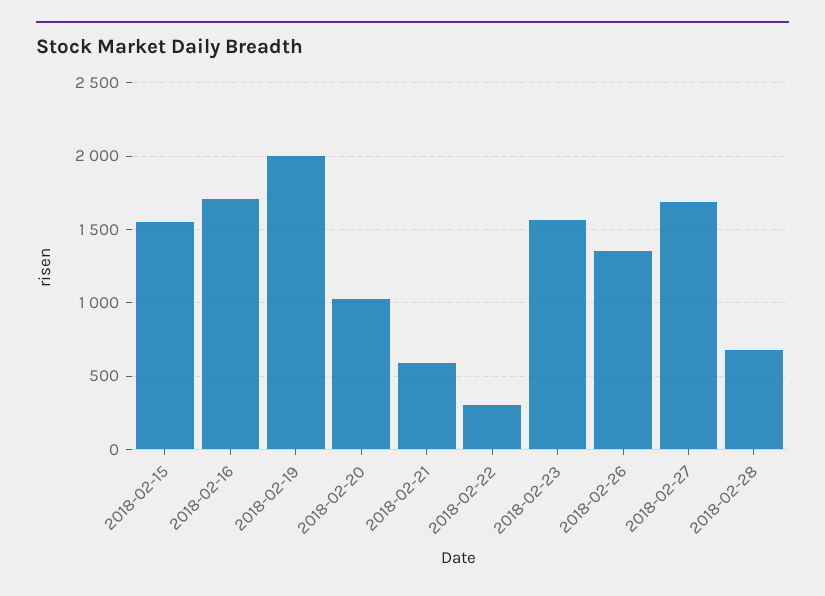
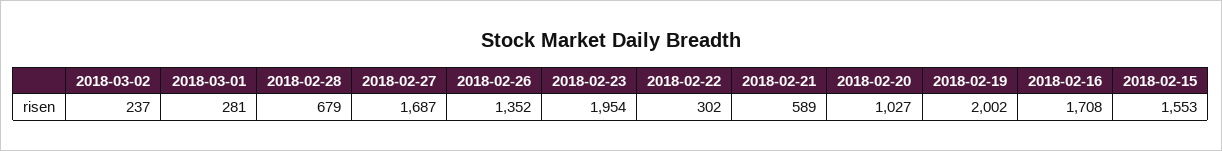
2018-02-23: 1550 -> 1954
2018-03-02: none -> 237
2018-03-01: none -> 281

